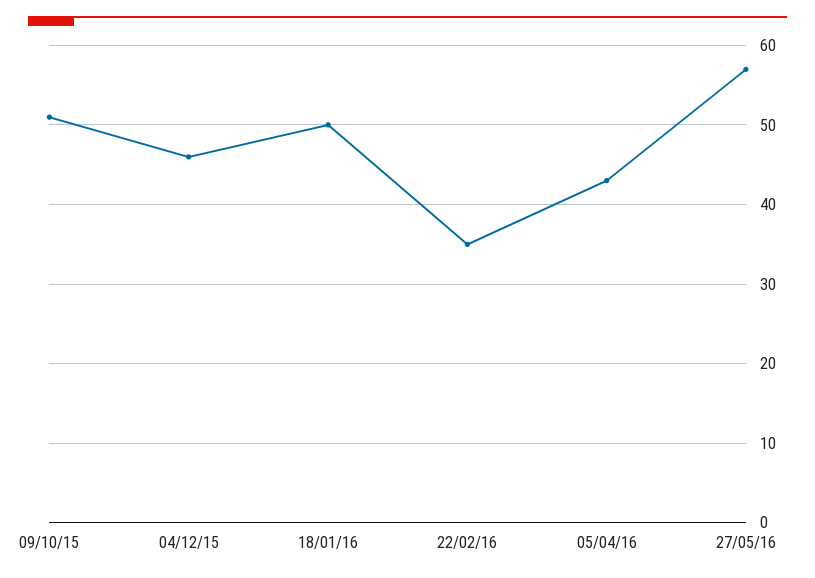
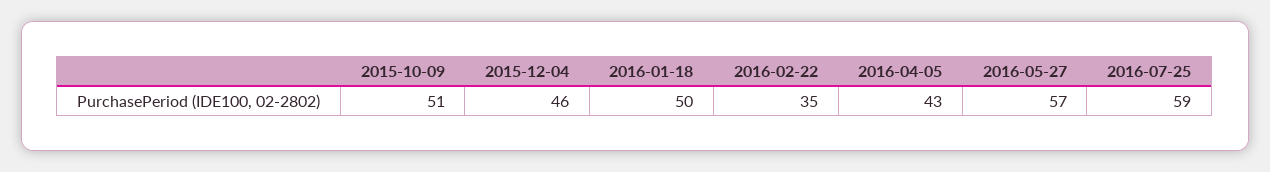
2016-07-25: none -> 59

